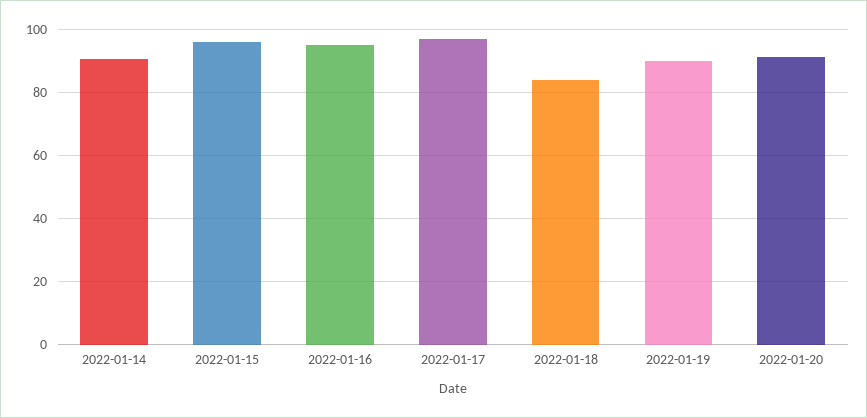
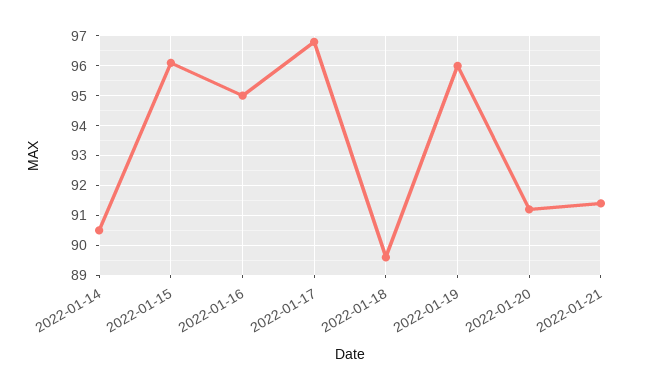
2022-01-18: 84 -> 89.5
2022-01-19: 90 -> 96
2022-01-21: none -> 91.5

